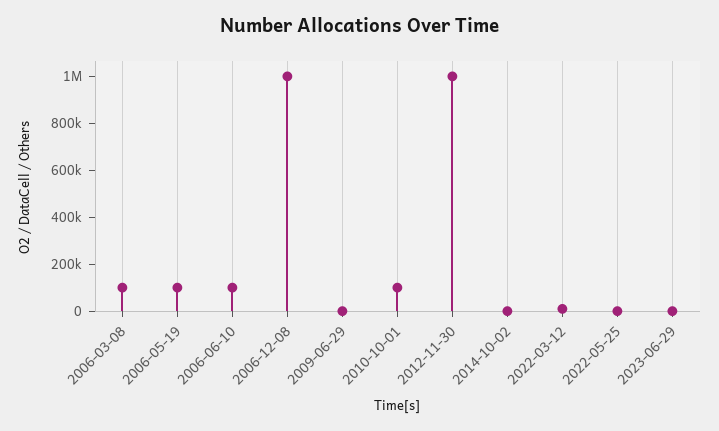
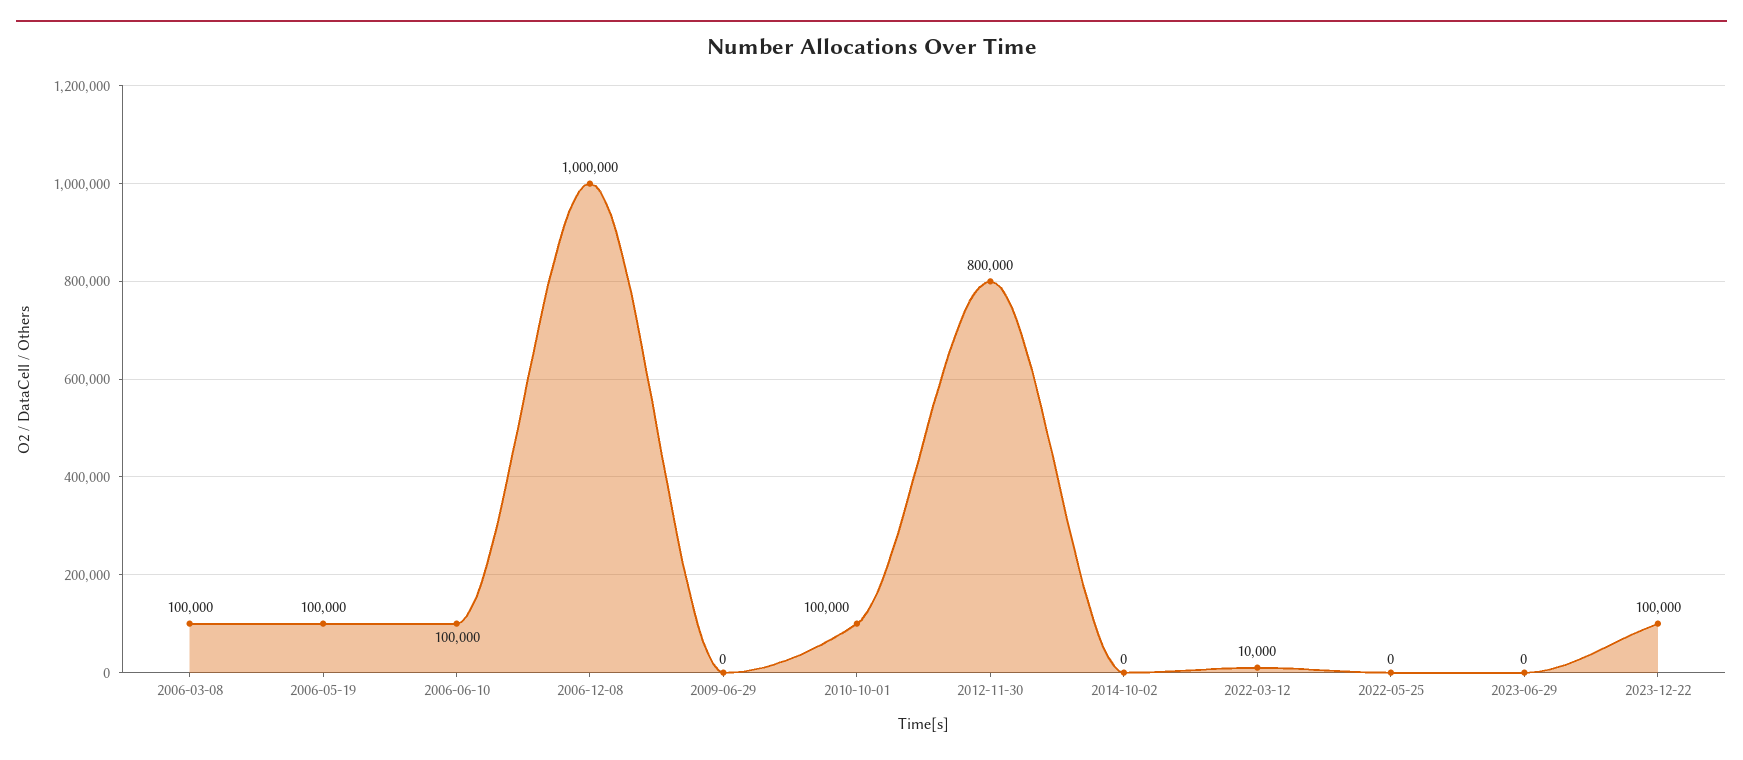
2012-11-30: 1000000 -> 800000
2023-12-22: none -> 100000

